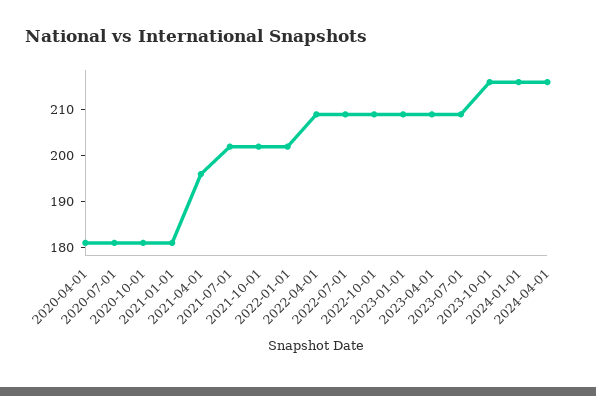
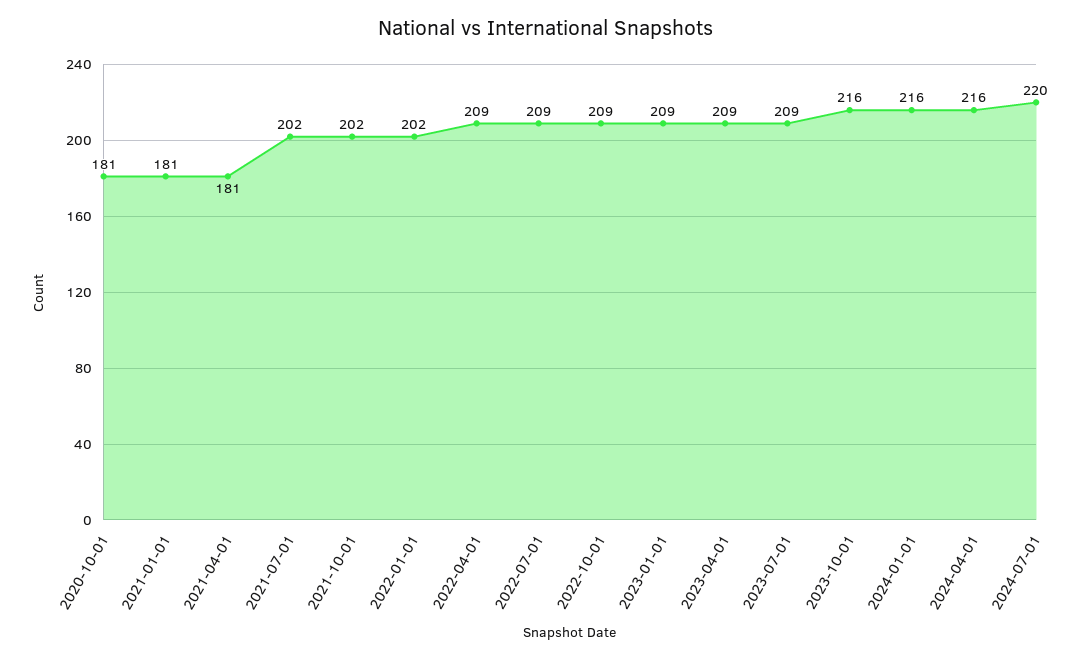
2020-04-01: 180 -> none
2020-07-01: 180 -> none
2021-04-01: 195 -> 181
2024-07-01: none -> 220

